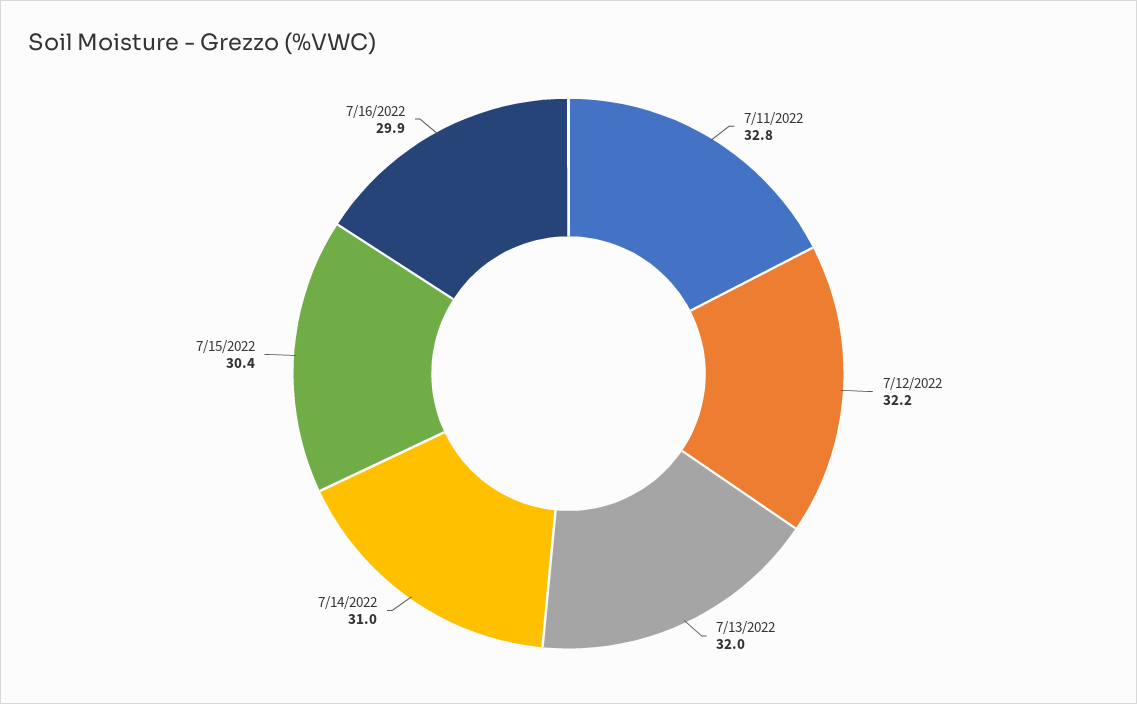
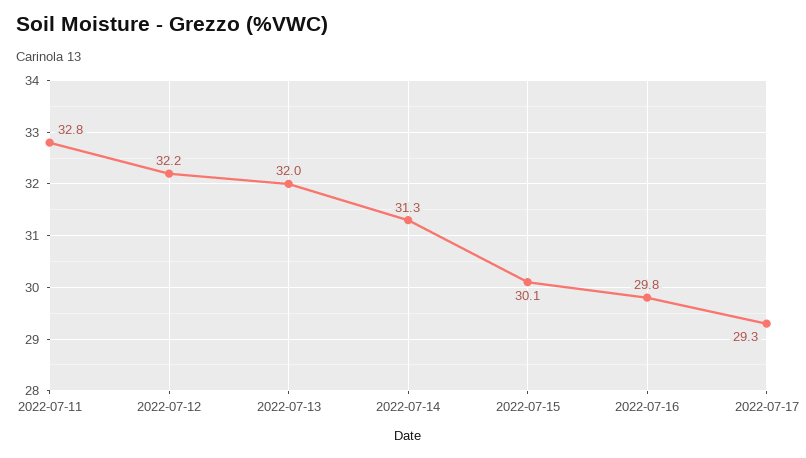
7/14/2022: 31 -> 31.3
7/15/2022: 30.4 -> 30.1
7/16/2022: 29.9 -> 29.8
2022-07-17: none -> 29.3

